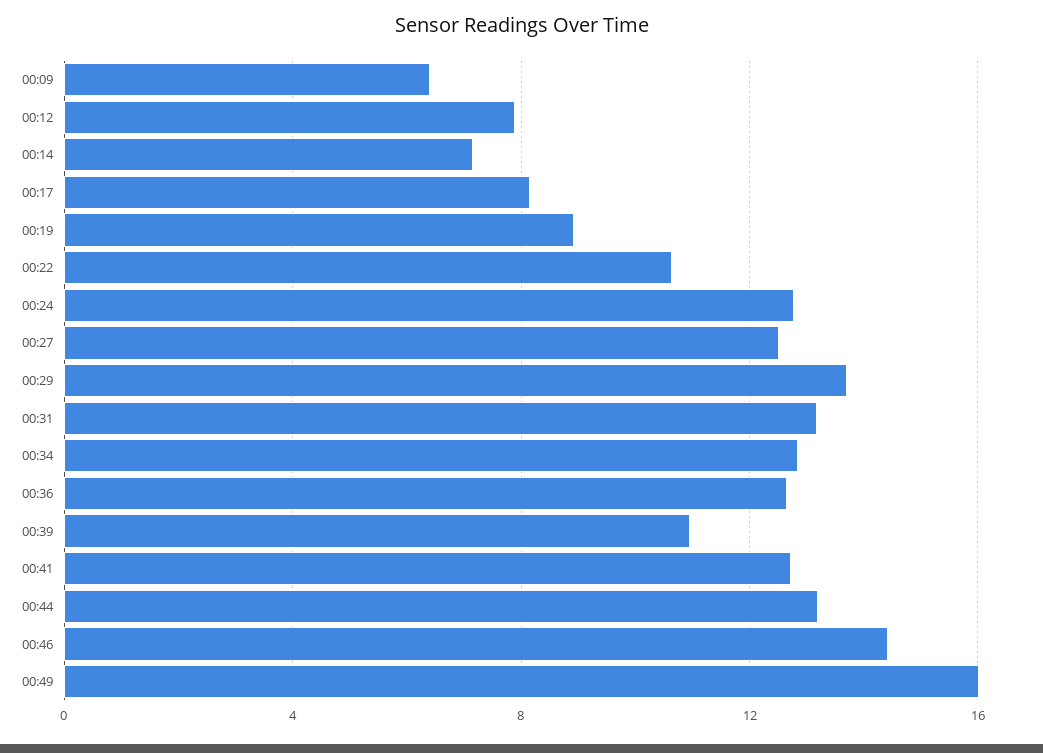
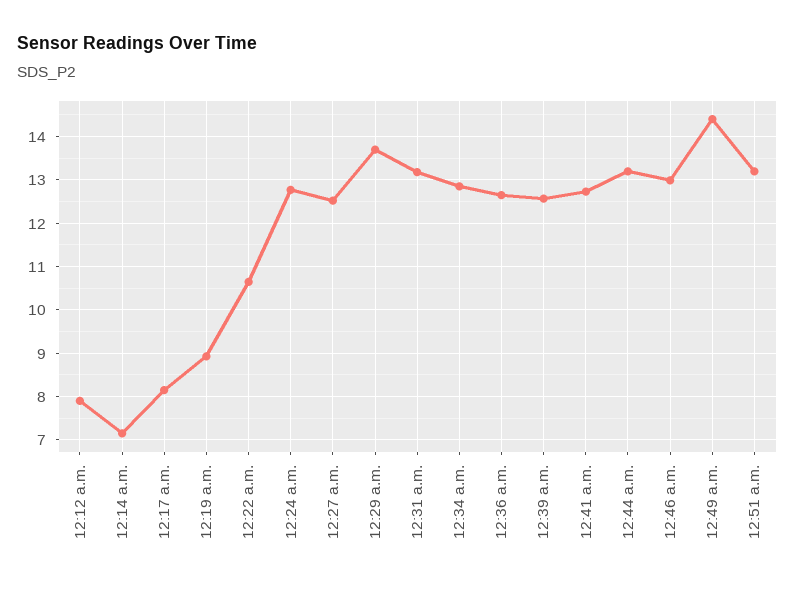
00:09: 6.5 -> none
00:39: 11 -> 12.6
00:46: 14.5 -> 13
00:49: 16 -> 14.4
12:51 a.m.: none -> 13.2

